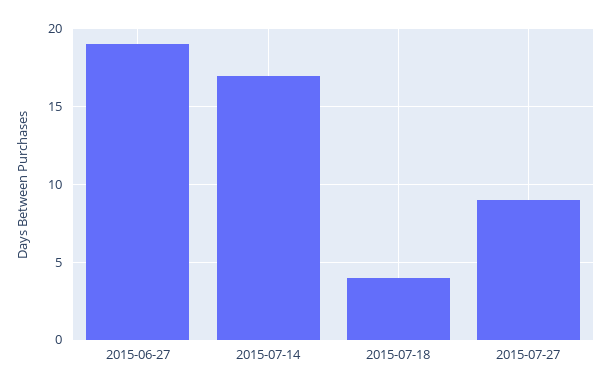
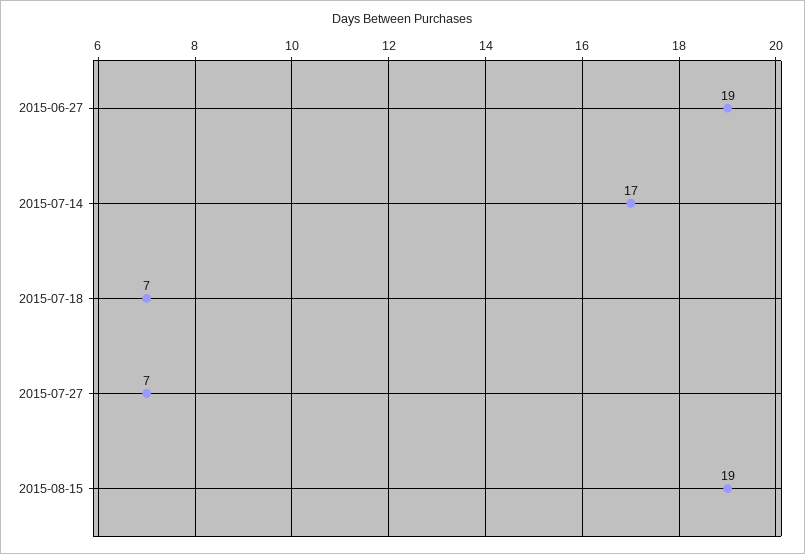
2015-07-18: 4 -> 7
2015-07-27: 9 -> 7
2015-08-15: none -> 19

